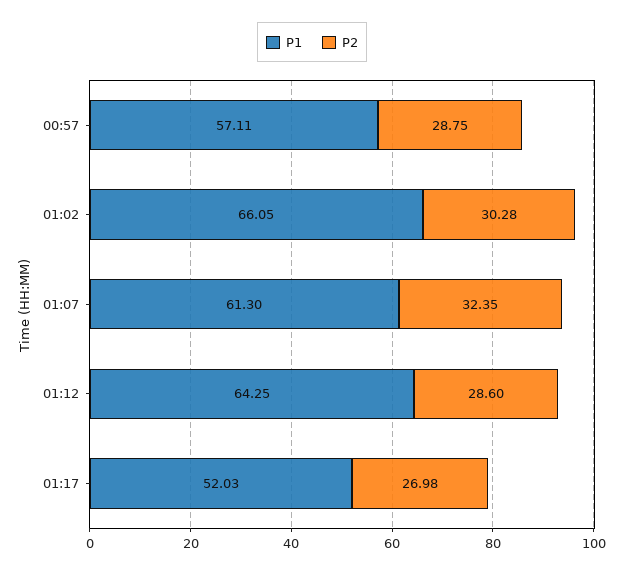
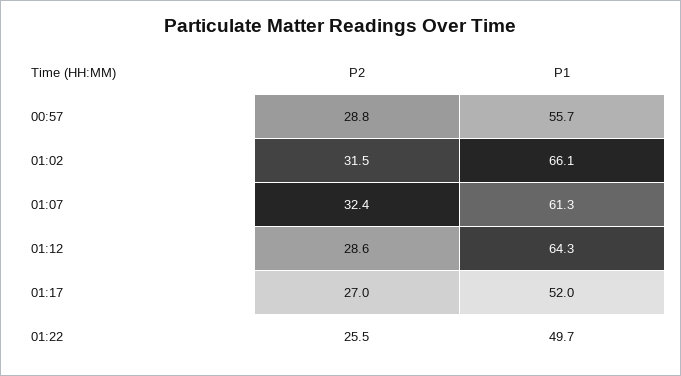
P1, 00:57: 57.11 -> 55.7
P2, 01:02: 30.28 -> 31.5
P2, 01:22: none -> 25.5
P1, 01:22: none -> 49.7

